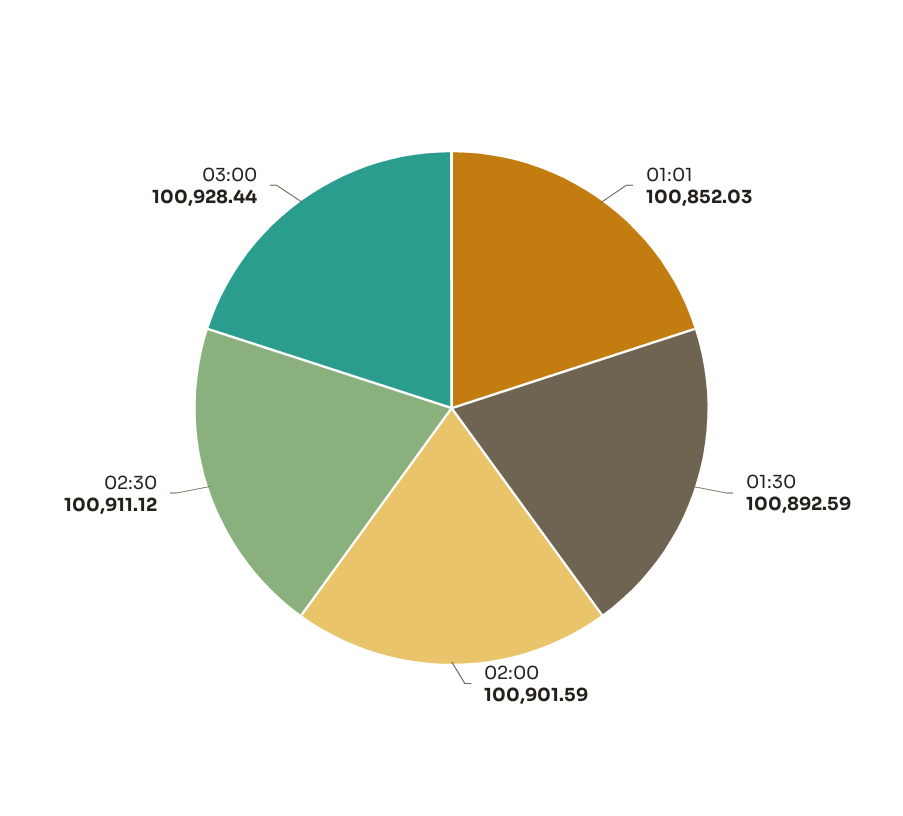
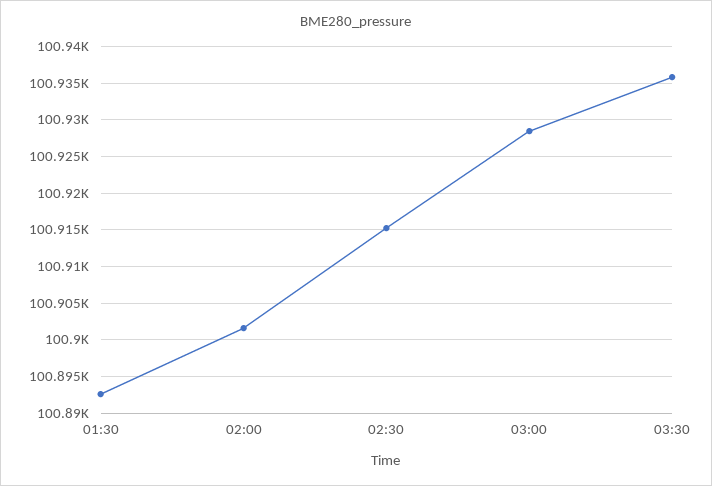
01:01: 100852.03 -> none
02:30: 100911.12 -> 100915
03:30: none -> 100936

